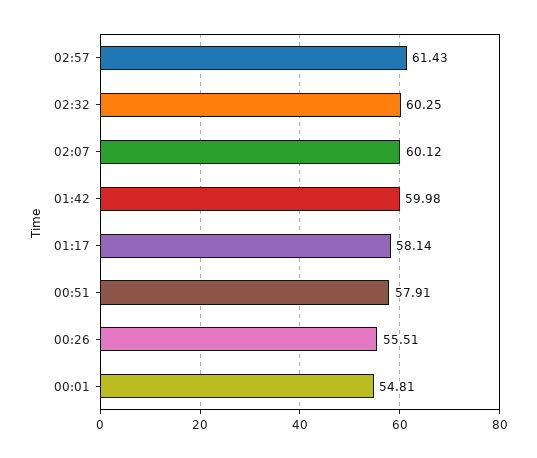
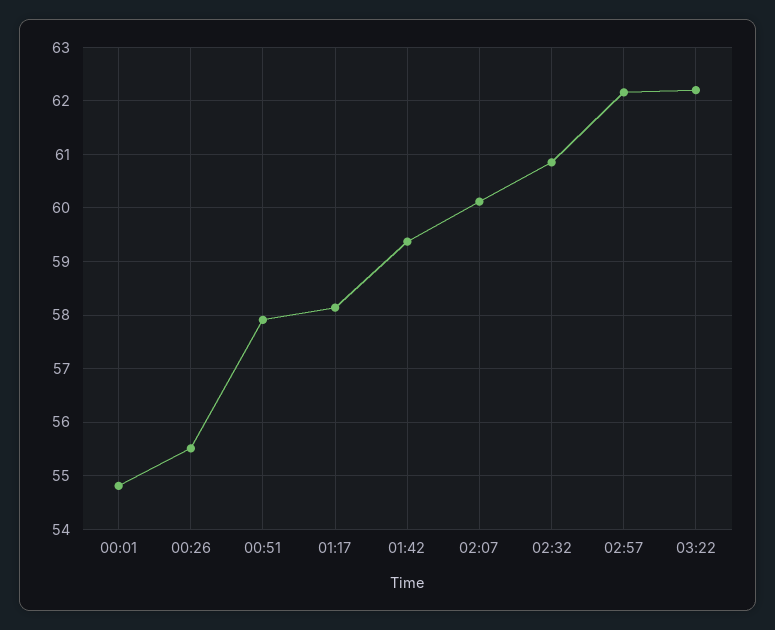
02:57: 61.43 -> 62.2
02:32: 60.25 -> 60.8
01:42: 59.98 -> 59.4
03:22: none -> 62.2

